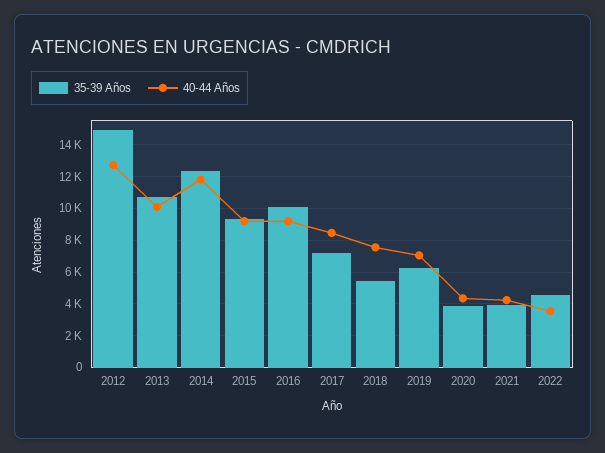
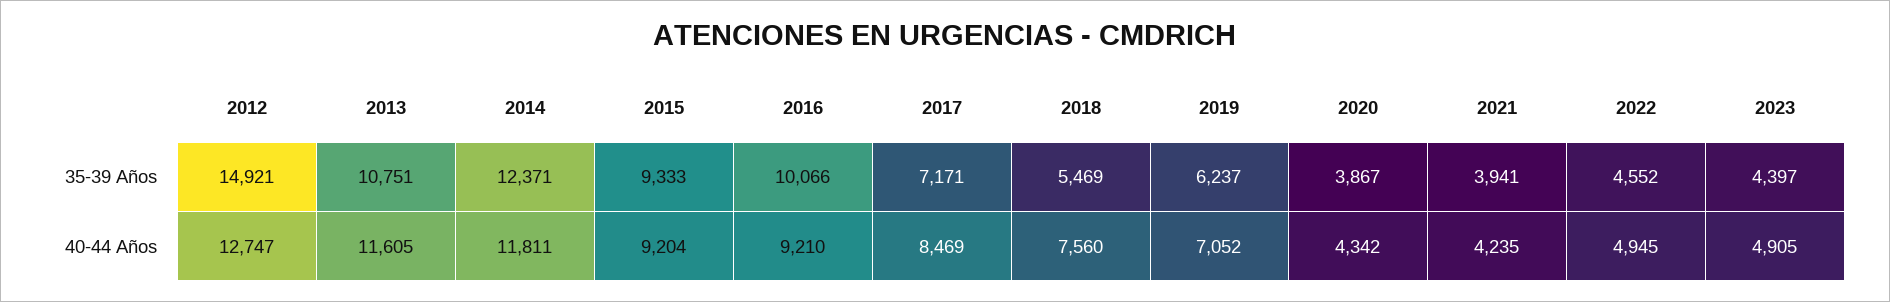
40-44 Años, 2013: 10000 -> 11605
40-44 Años, 2022: 3500 -> 4945
35-39 Años, 2023: none -> 4397
40-44 Años, 2023: none -> 4905

